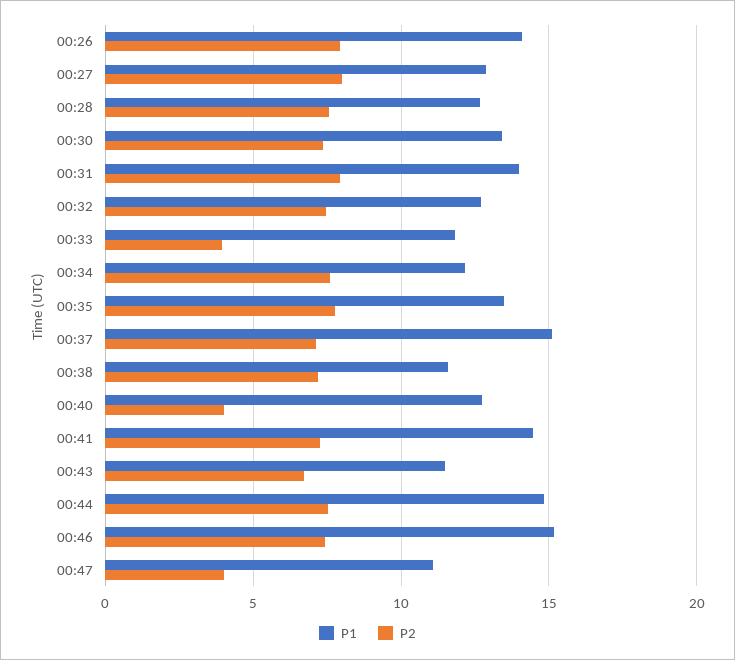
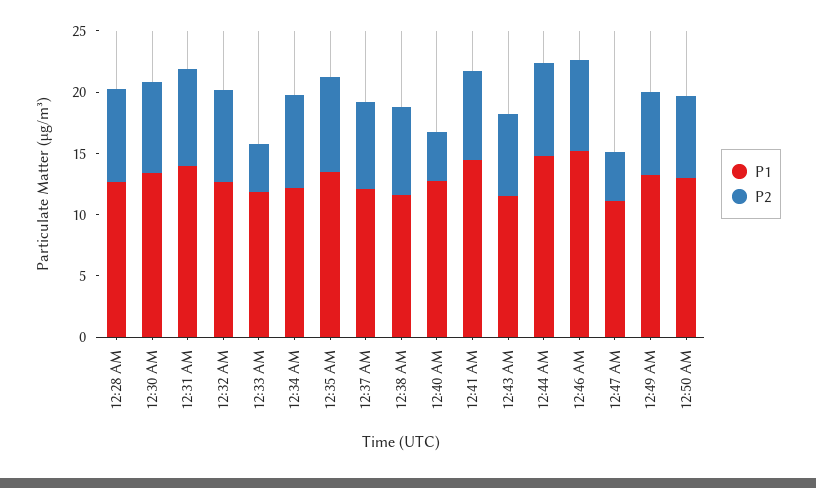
P1, 00:26: 14 -> none
P2, 00:26: 8 -> none
P1, 00:27: 13 -> none
P2, 00:27: 8 -> none
P1, 00:37: 15 -> 12
P1, 12:49 AM: none -> 13
P2, 12:49 AM: none -> 7
P1, 12:50 AM: none -> 13
P2, 12:50 AM: none -> 7

